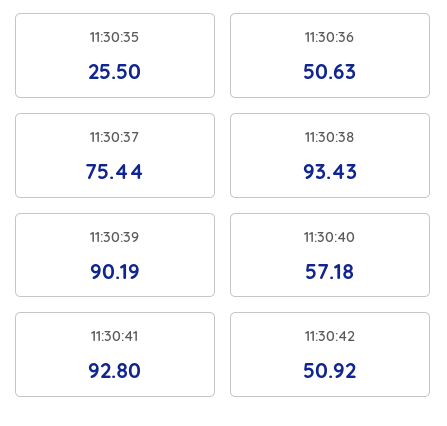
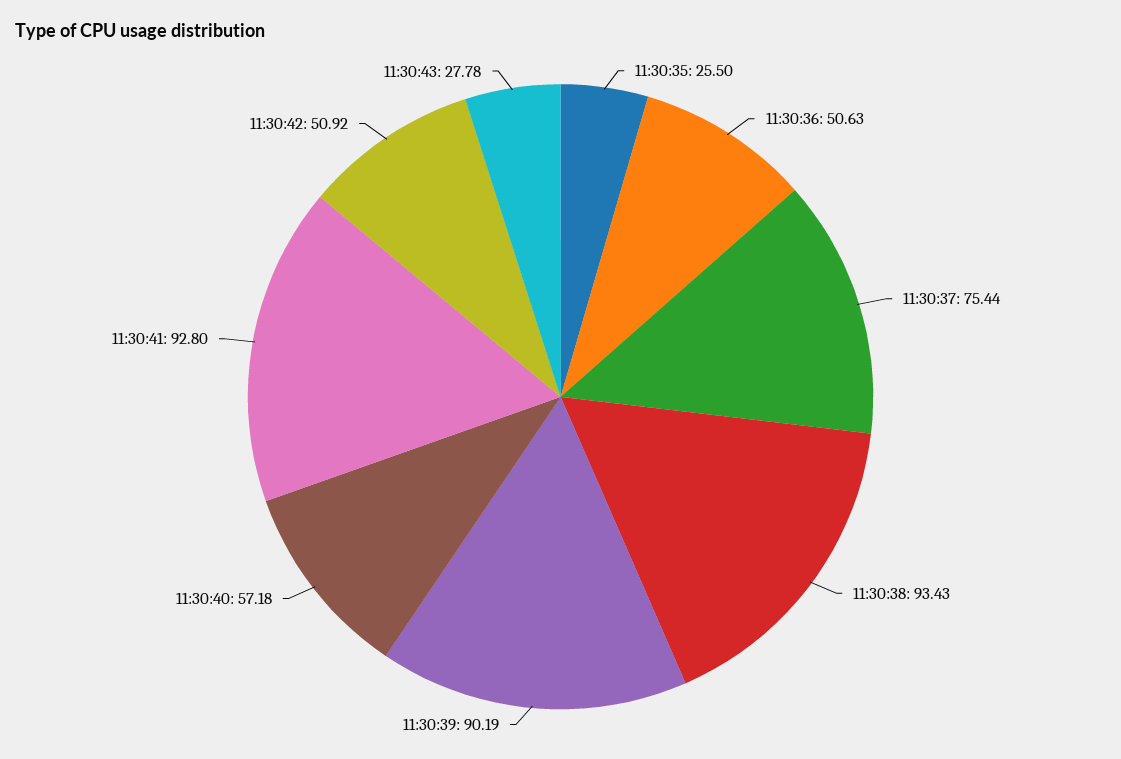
11:30:43: none -> 27.78

